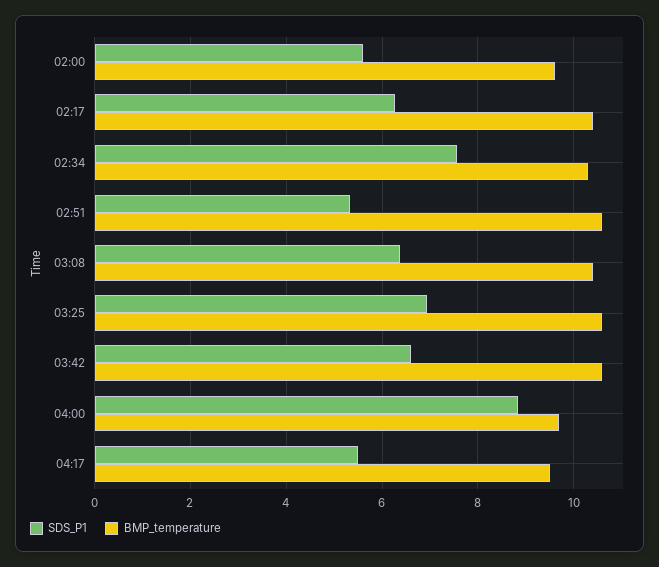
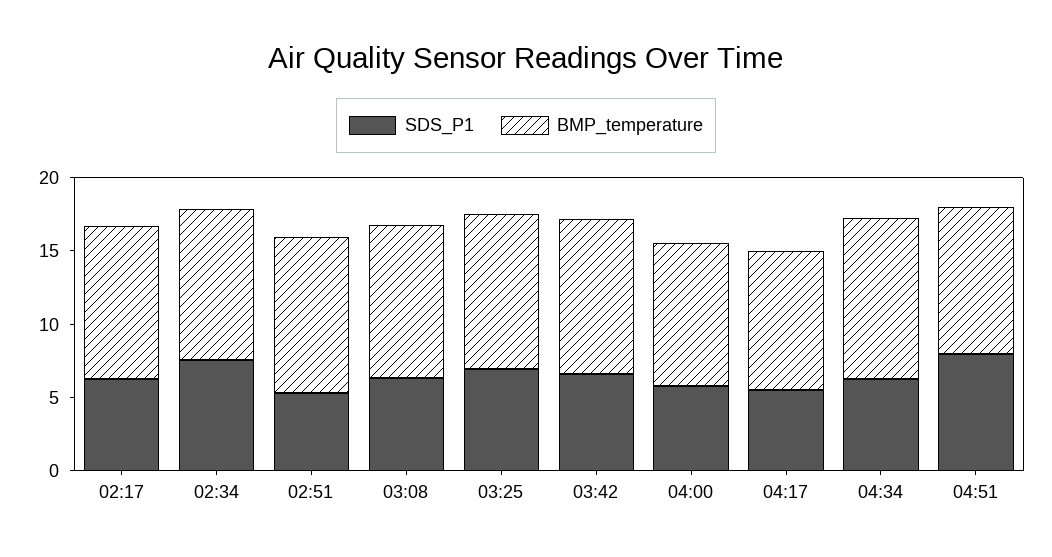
SDS_P1, 02:00: 5.6 -> none
BMP_temperature, 02:00: 9.6 -> none
SDS_P1, 04:00: 8.8 -> 6
SDS_P1, 04:34: none -> 6
BMP_temperature, 04:34: none -> 11
SDS_P1, 04:51: none -> 8
BMP_temperature, 04:51: none -> 10

